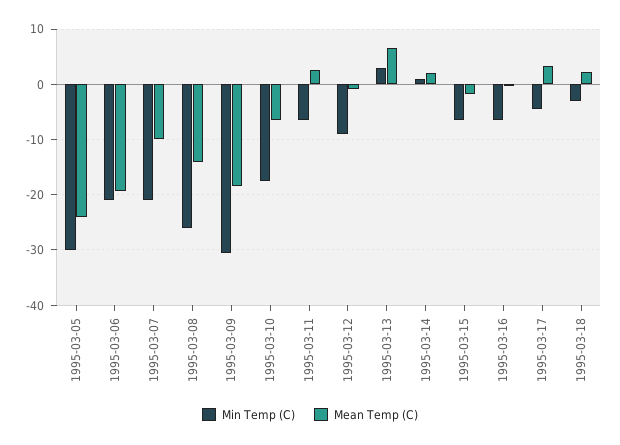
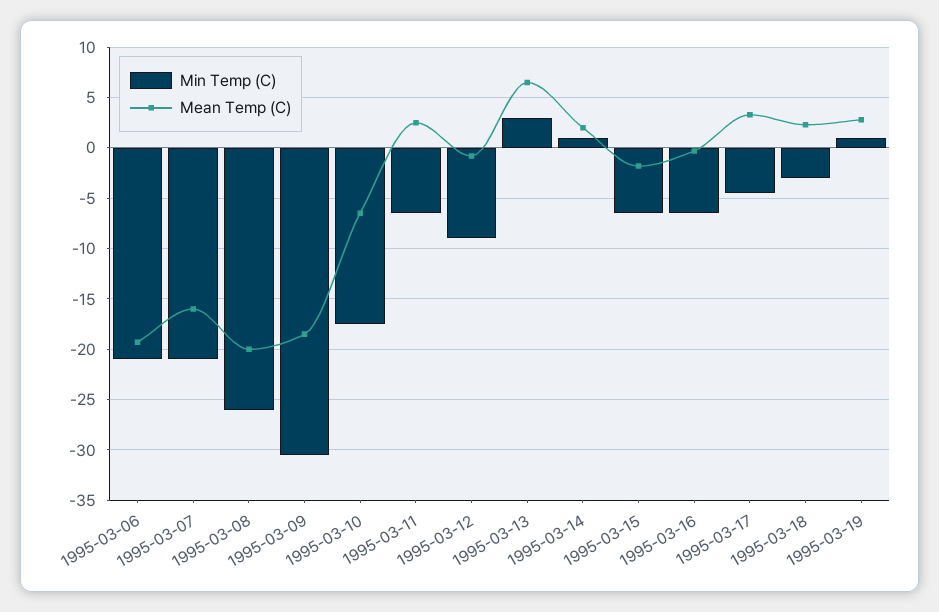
Min Temp (C), 1995-03-05: -30 -> none
Mean Temp (C), 1995-03-05: -24 -> none
Mean Temp (C), 1995-03-07: -10 -> -16
Mean Temp (C), 1995-03-08: -14 -> -20
Min Temp (C), 1995-03-19: none -> 1
Mean Temp (C), 1995-03-19: none -> 3

